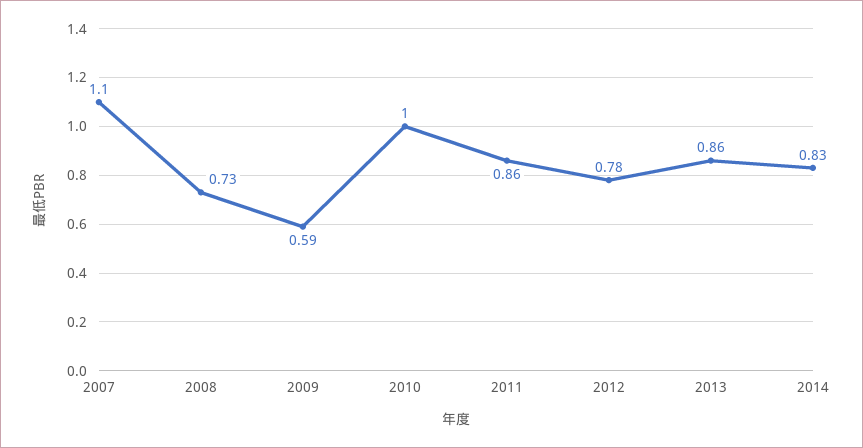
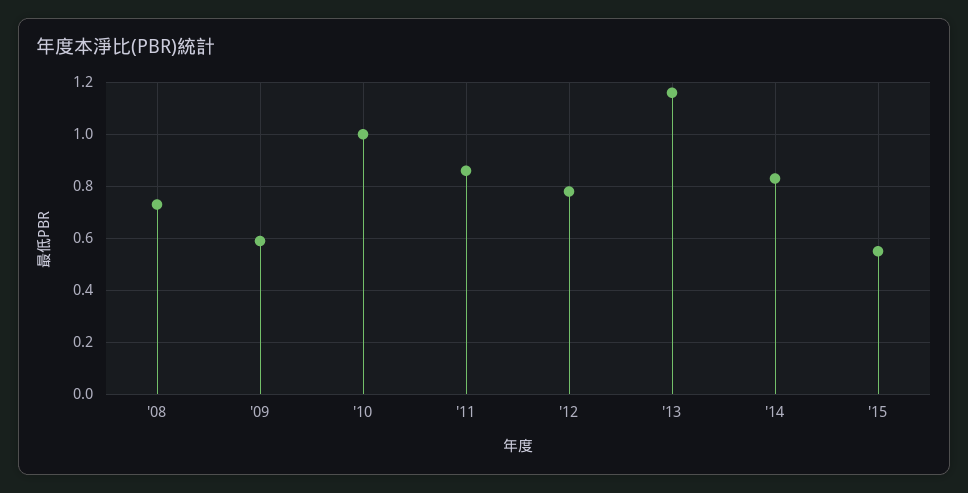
2007: 1.1 -> none
2013: 0.86 -> 1.15
'15: none -> 0.55

